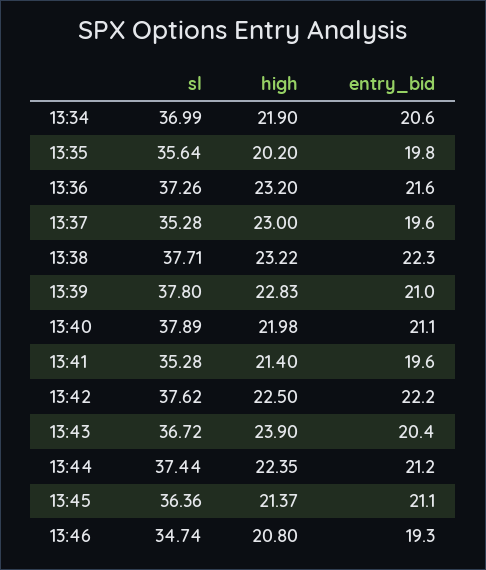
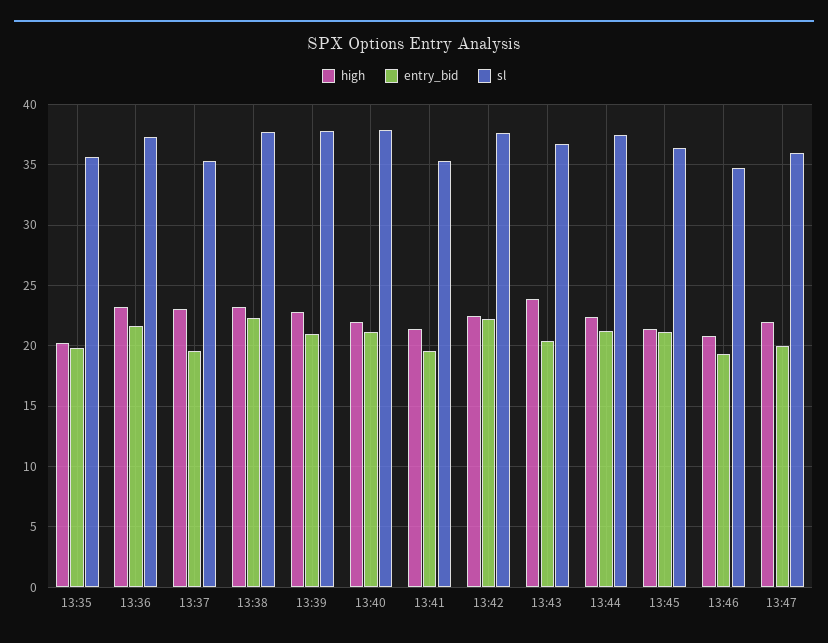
sl, 13:34: 36.99 -> none
high, 13:34: 21.9 -> none
entry_bid, 13:34: 20.6 -> none
high, 13:47: none -> 22
entry_bid, 13:47: none -> 20
sl, 13:47: none -> 36

